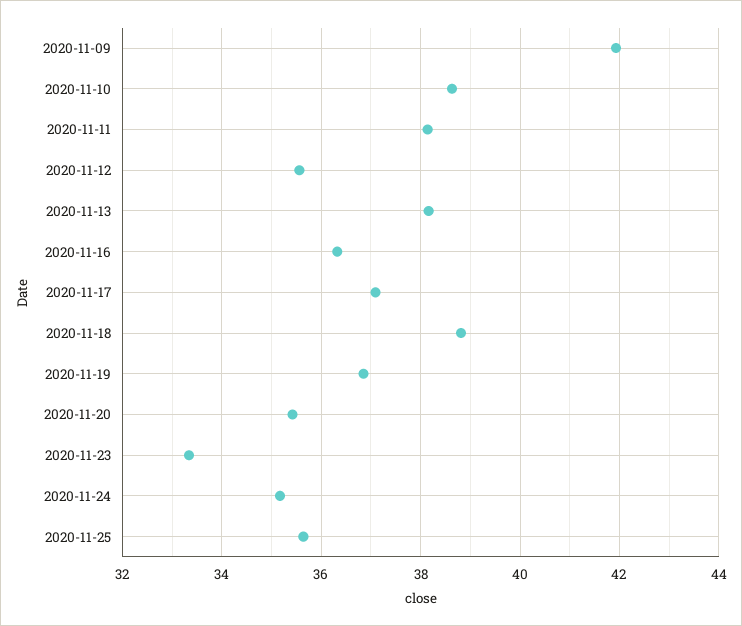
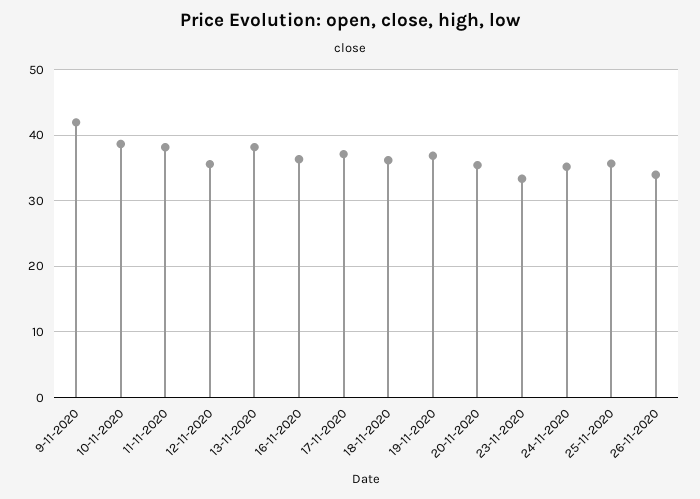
2020-11-18: 38.8 -> 36
26-11-2020: none -> 34

